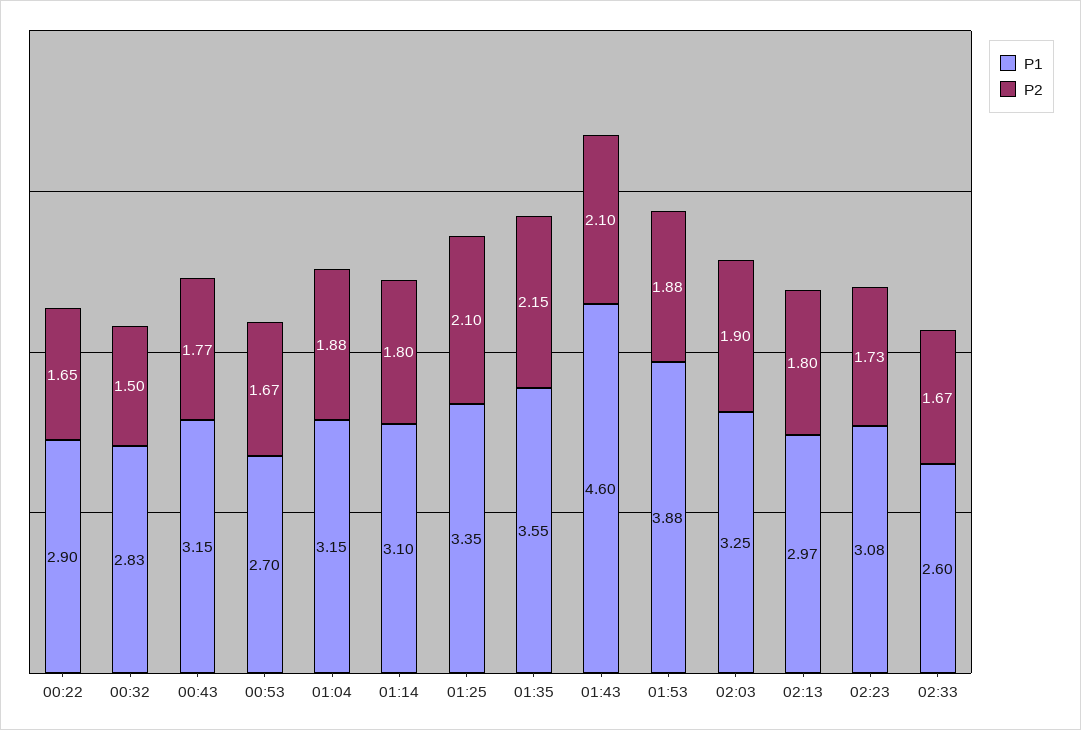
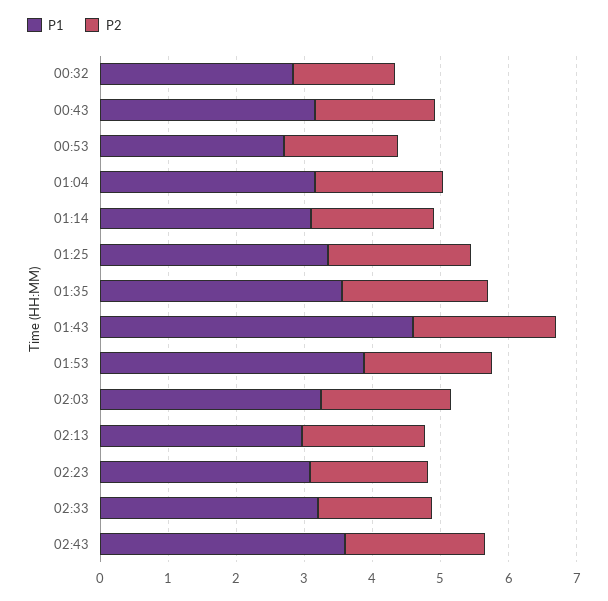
P1, 00:22: 2.9 -> none
P2, 00:22: 1.65 -> none
P1, 02:33: 2.6 -> 3.2
P1, 02:43: none -> 3.6
P2, 02:43: none -> 2

